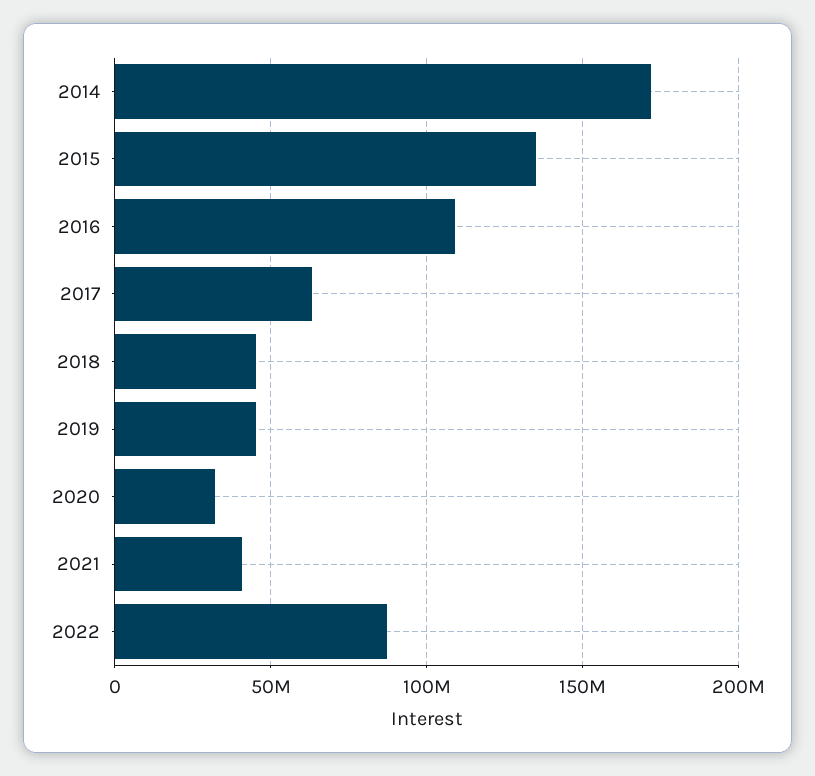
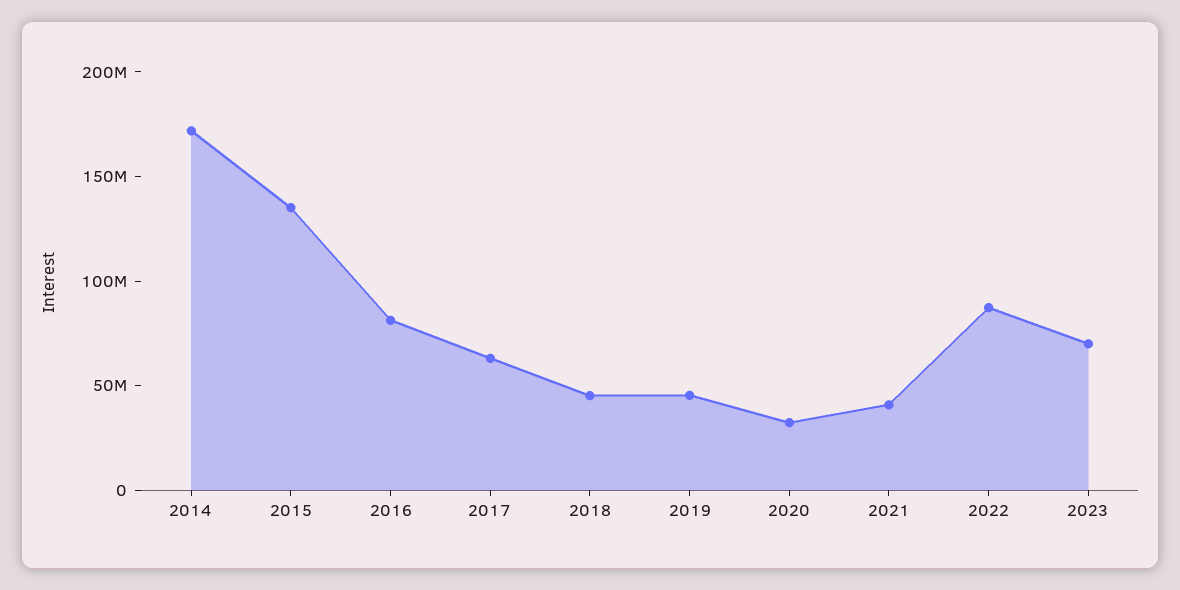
2016: 110000000 -> 80000000
2023: none -> 70000000

